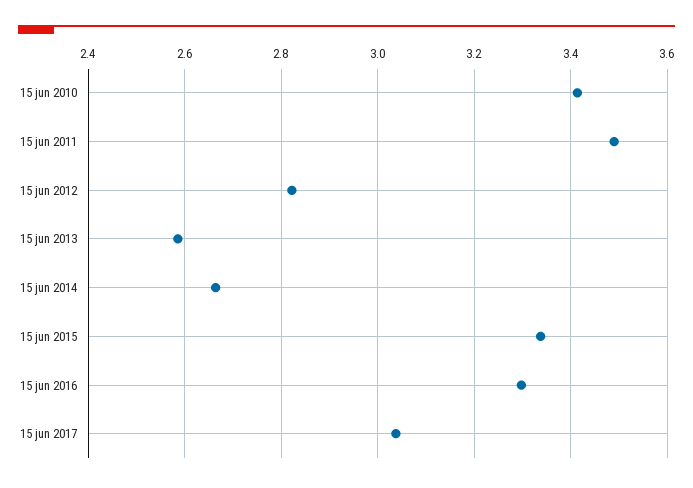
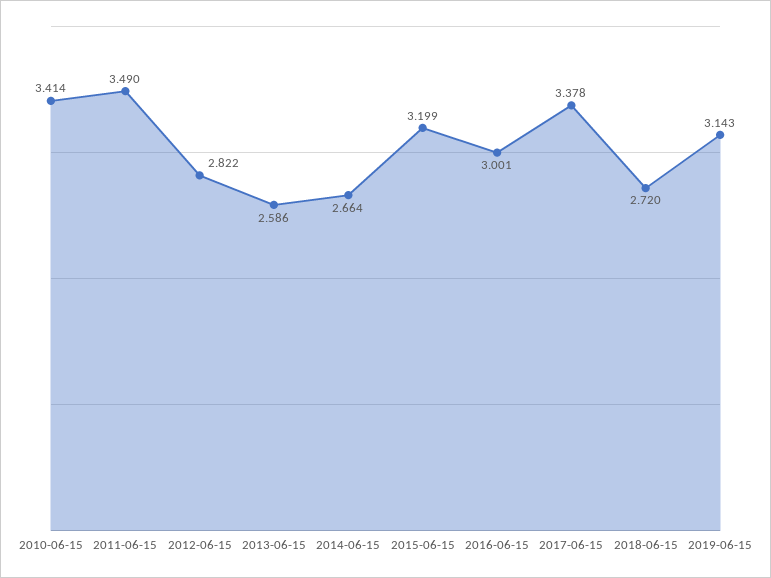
15 jun 2015: 3.34 -> 3.199
15 jun 2016: 3.3 -> 3.001
15 jun 2017: 3.04 -> 3.378
2018-06-15: none -> 2.72
2019-06-15: none -> 3.143

